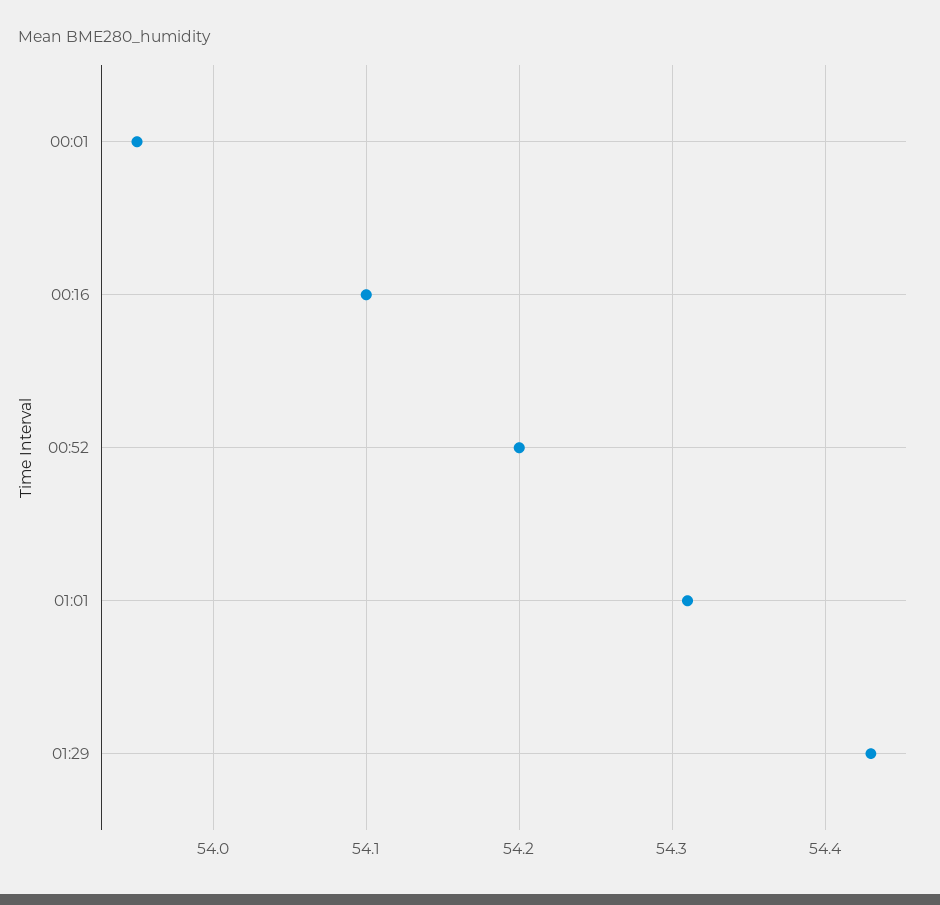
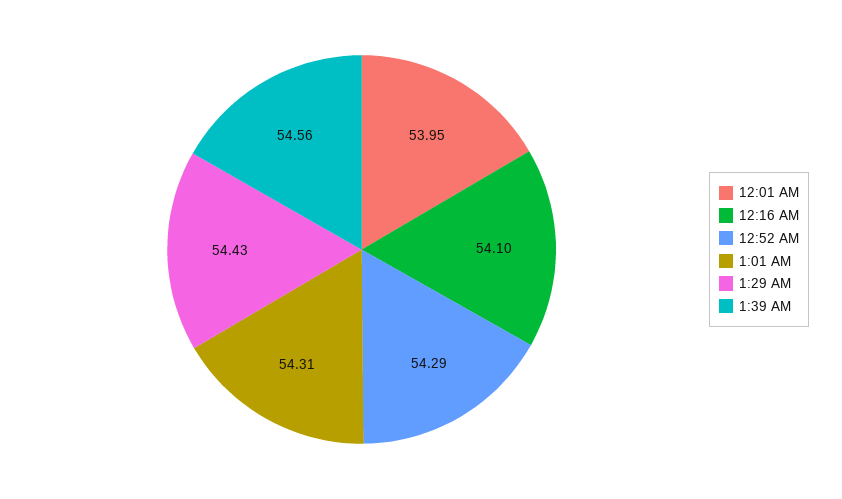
00:52: 54.2 -> 54.29
1:39 AM: none -> 54.56

